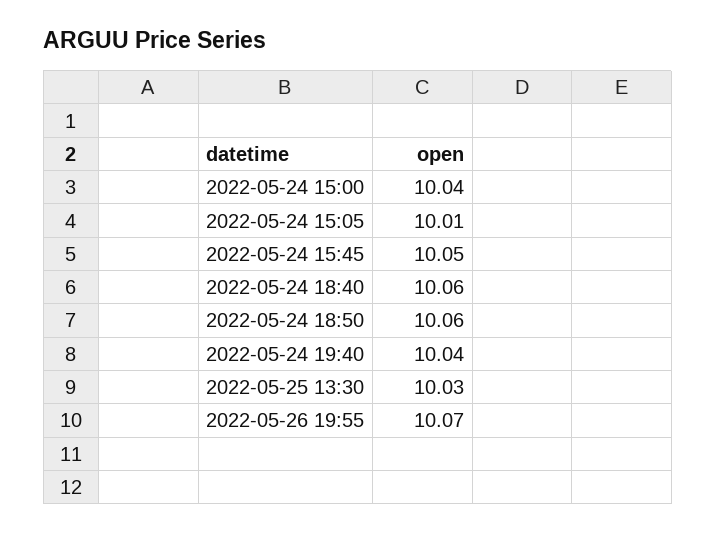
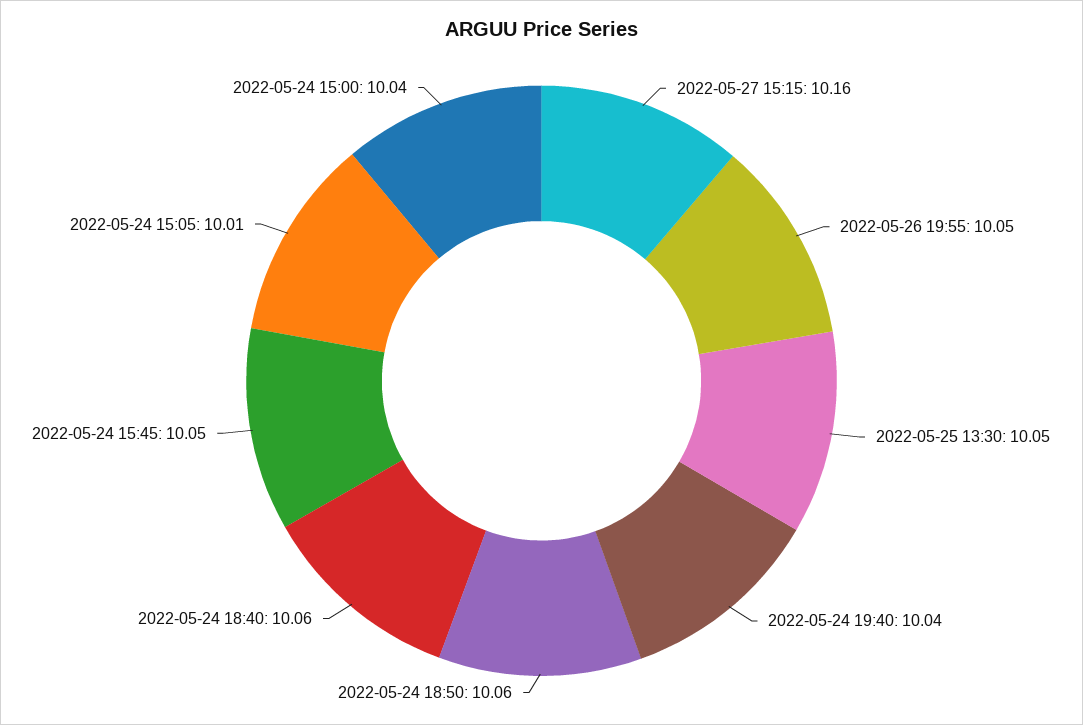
2022-05-25 13:30: 10.03 -> 10.05
2022-05-26 19:55: 10.07 -> 10.05
2022-05-27 15:15: none -> 10.16

